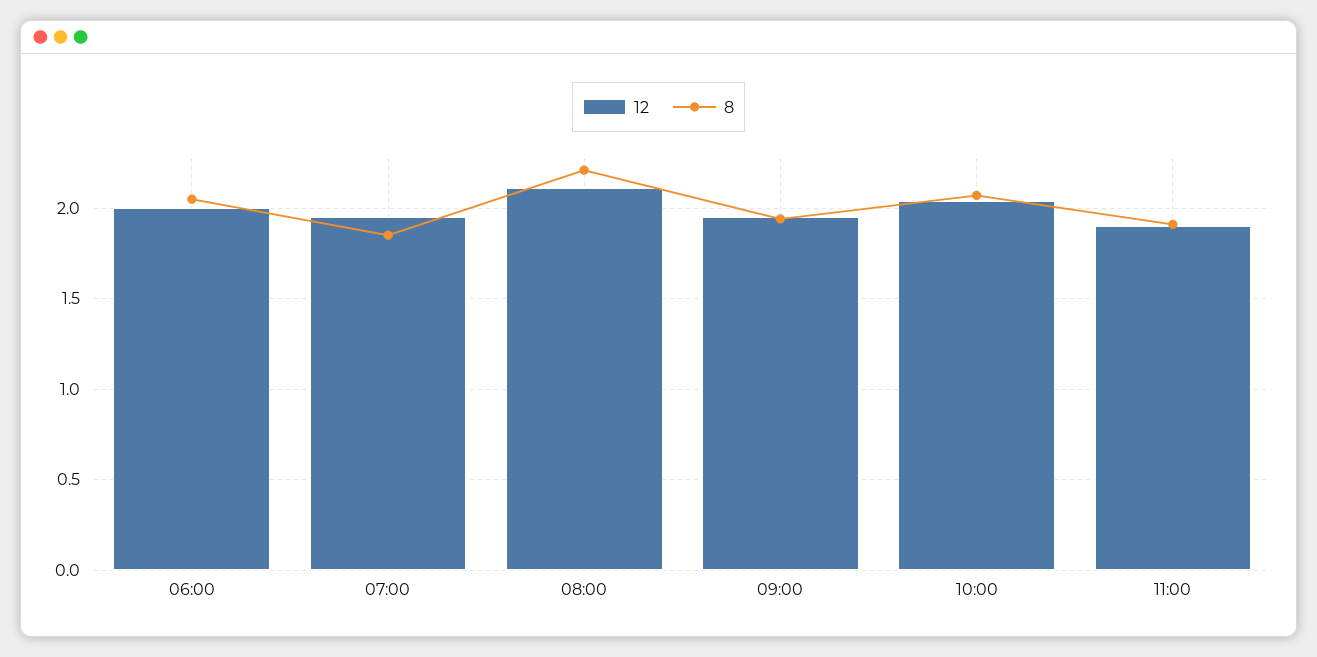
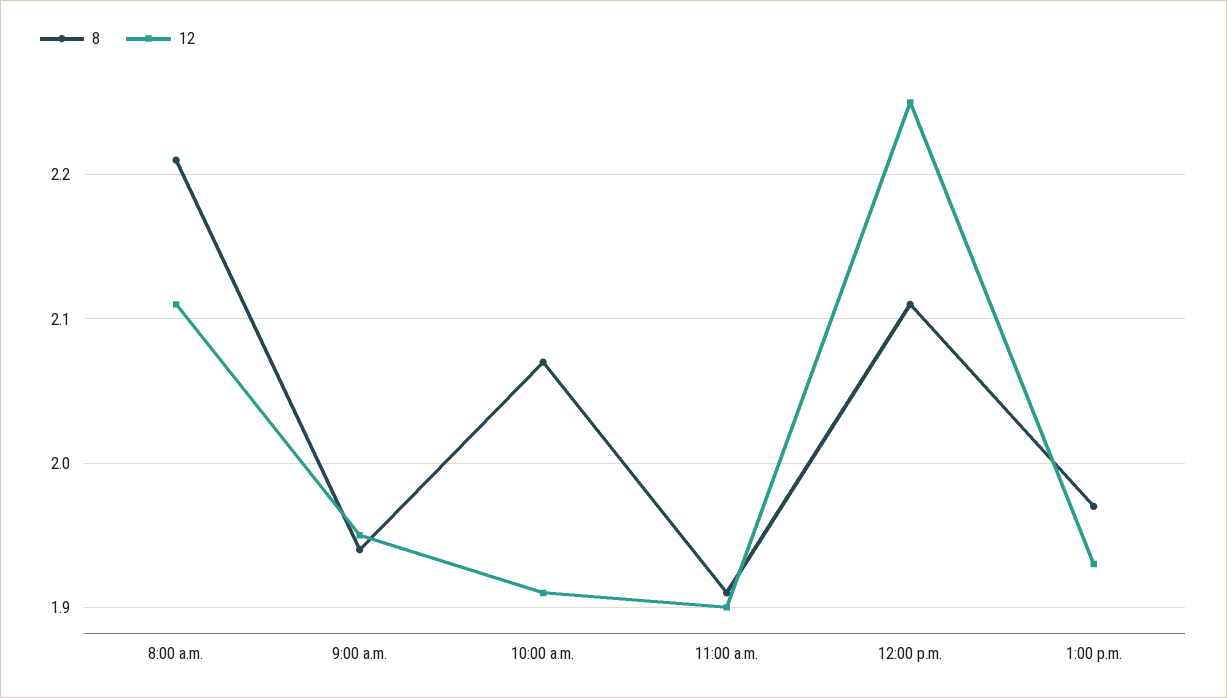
12, 06:00: 2 -> none
8, 06:00: 2.05 -> none
12, 07:00: 1.95 -> none
8, 07:00: 1.85 -> none
12, 10:00: 2.05 -> 1.91
8, 12:00 p.m.: none -> 2.11
12, 12:00 p.m.: none -> 2.25
8, 1:00 p.m.: none -> 1.97
12, 1:00 p.m.: none -> 1.93

